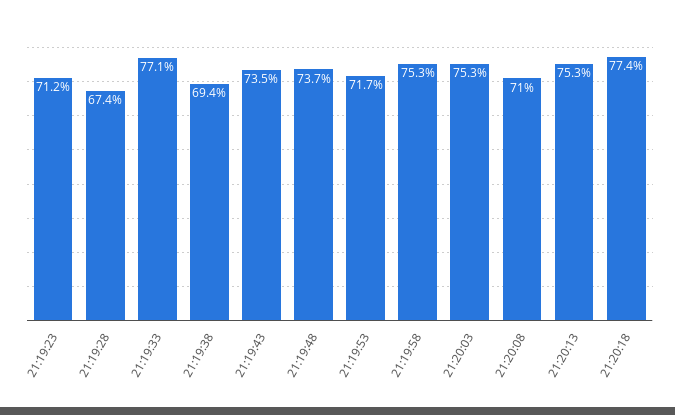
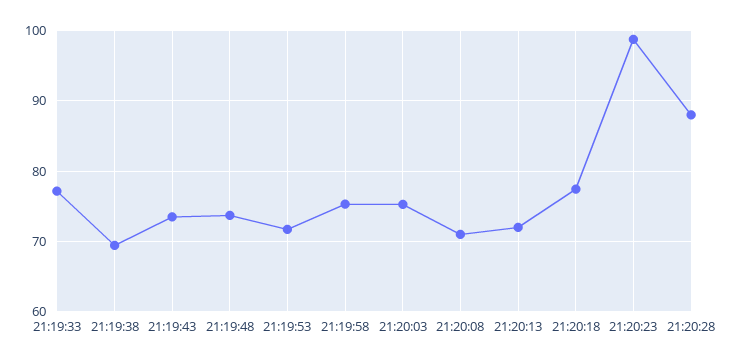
21:19:23: 71.2 -> none
21:19:28: 67.4 -> none
21:20:13: 75.3 -> 72
21:20:23: none -> 99
21:20:28: none -> 88

